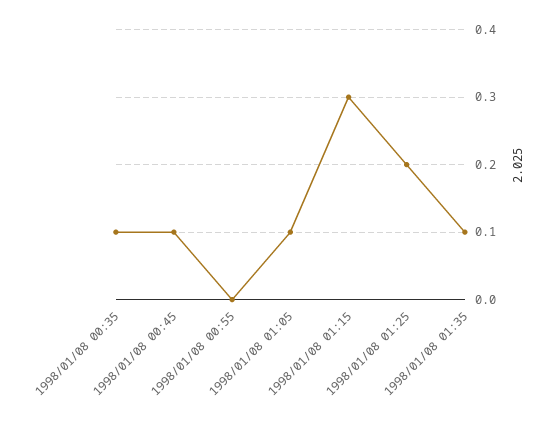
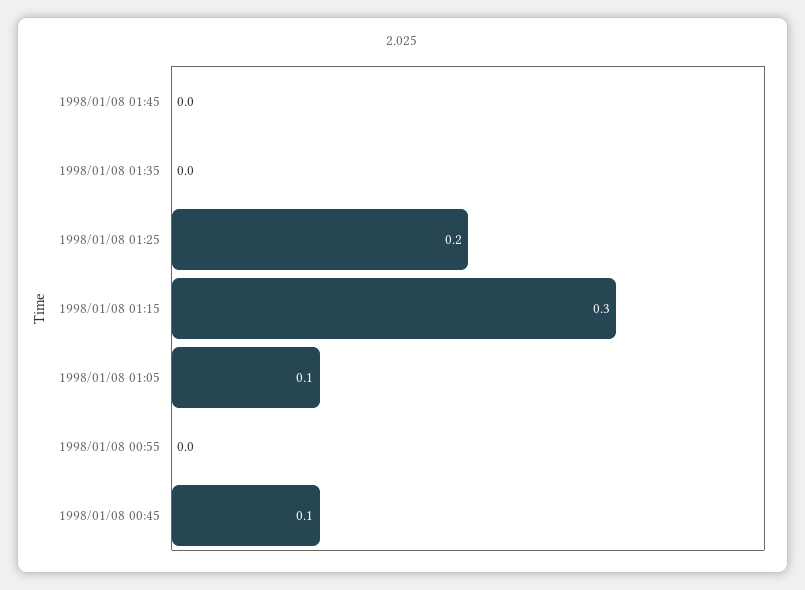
1998/01/08 00:35: 0.1 -> none
1998/01/08 01:35: 0.1 -> 0
1998/01/08 01:45: none -> 0

